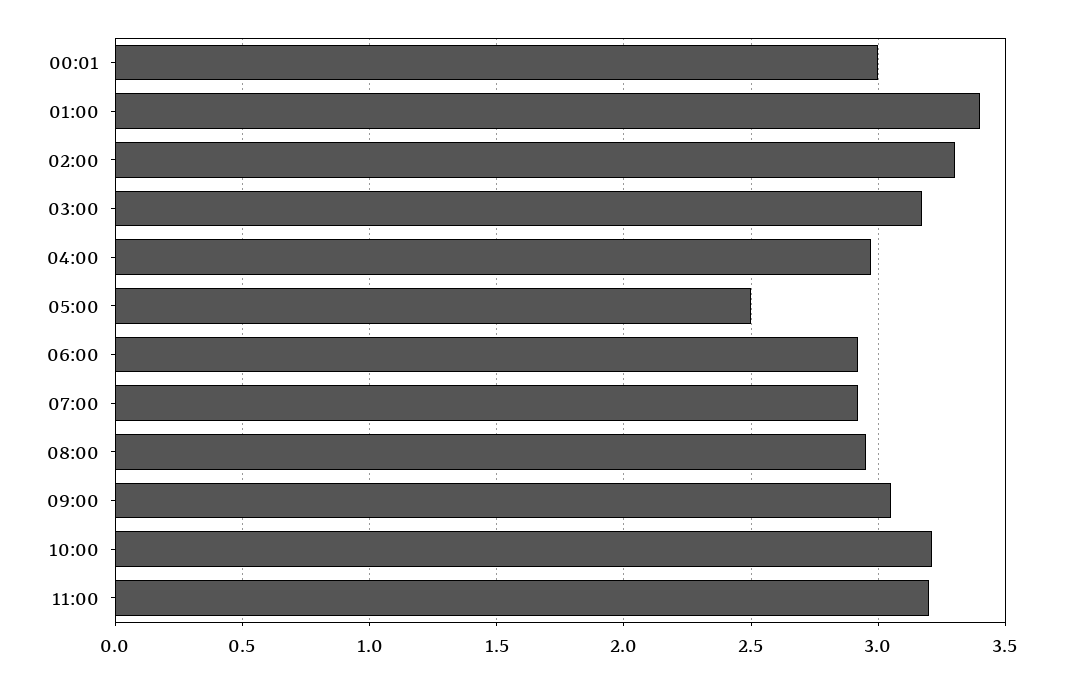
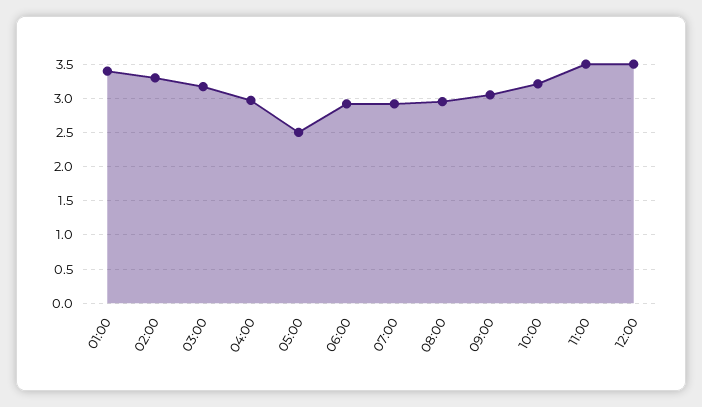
00:01: 3 -> none
11:00: 3.2 -> 3.5
12:00: none -> 3.5

